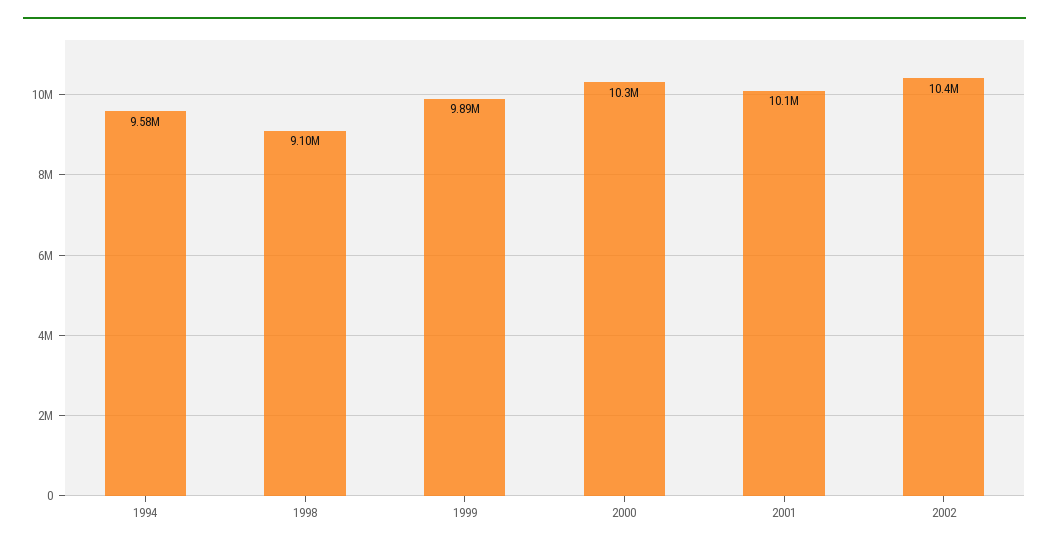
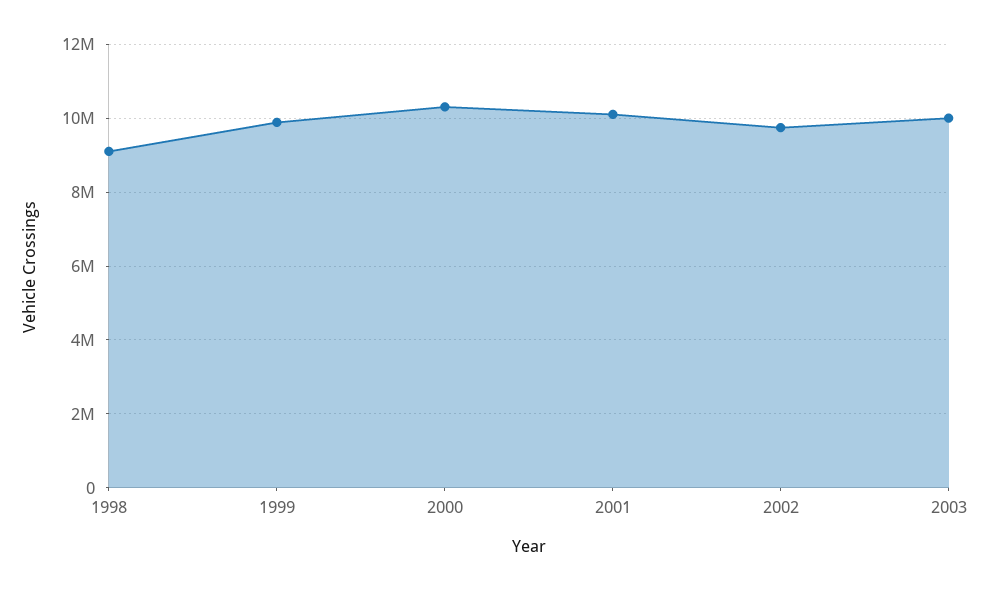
1994: 9580000 -> none
2002: 10400000 -> 9800000
2003: none -> 10000000

